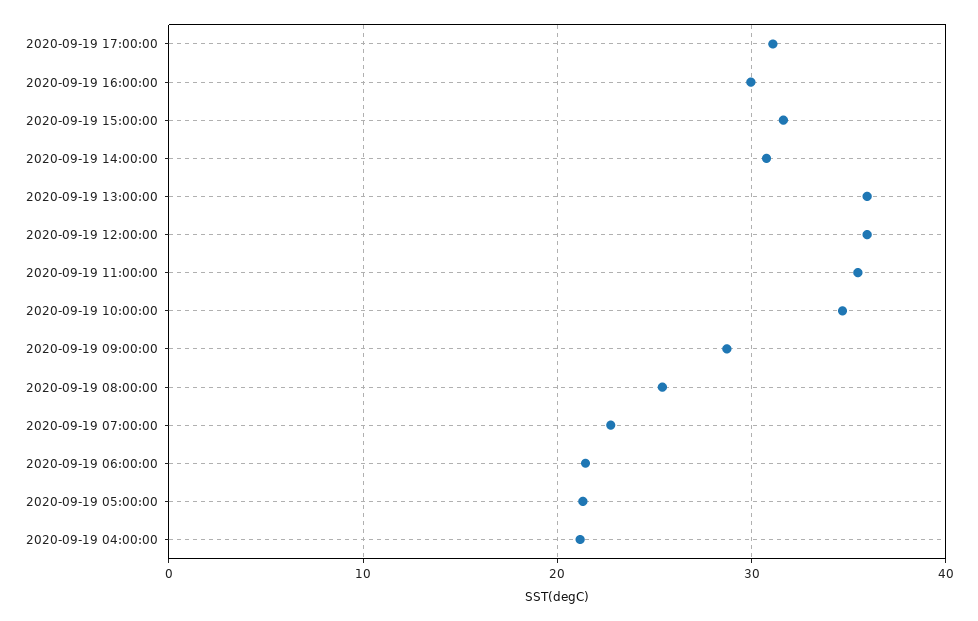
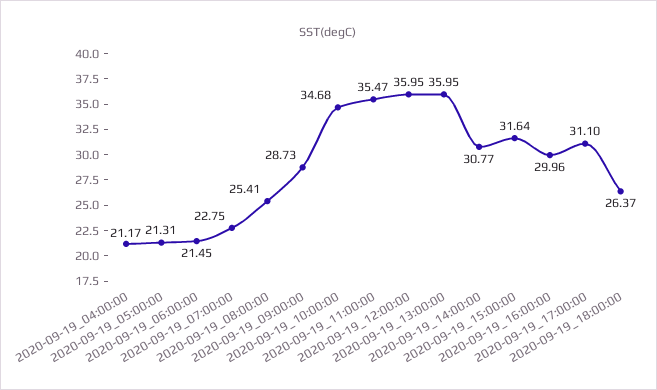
2020-09-19_18:00:00: none -> 26.37

